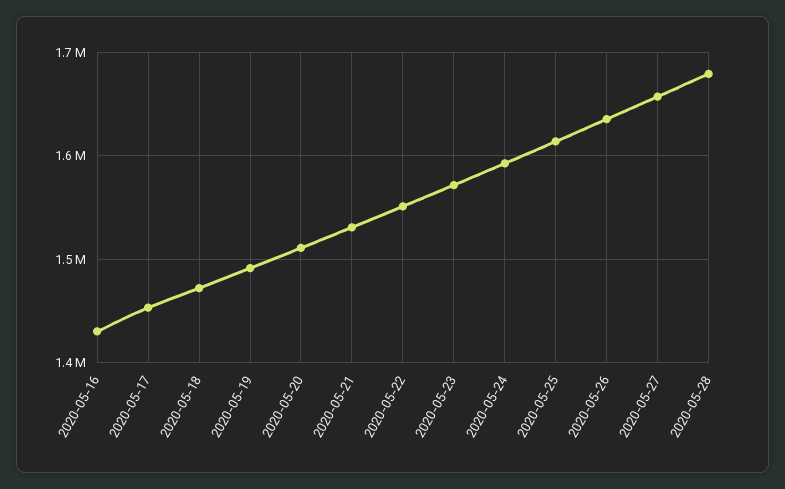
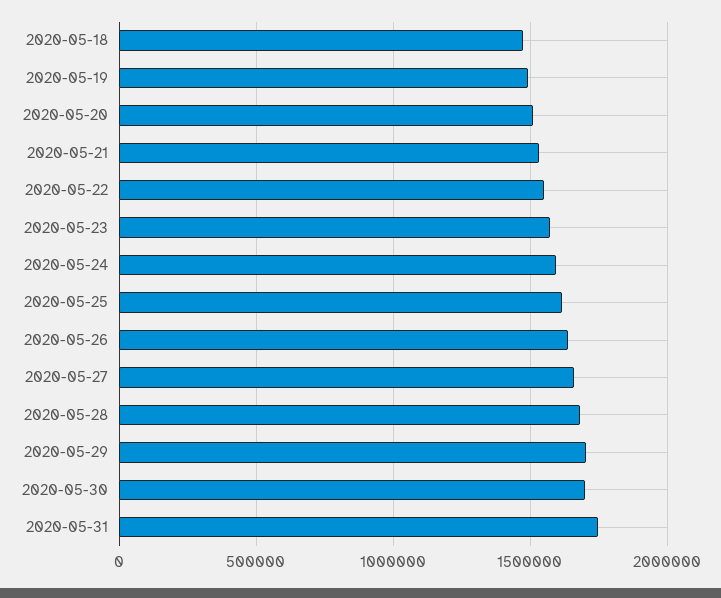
2020-05-16: 1430000 -> none
2020-05-17: 1450000 -> none
2020-05-29: none -> 1700000
2020-05-30: none -> 1700000
2020-05-31: none -> 1750000

